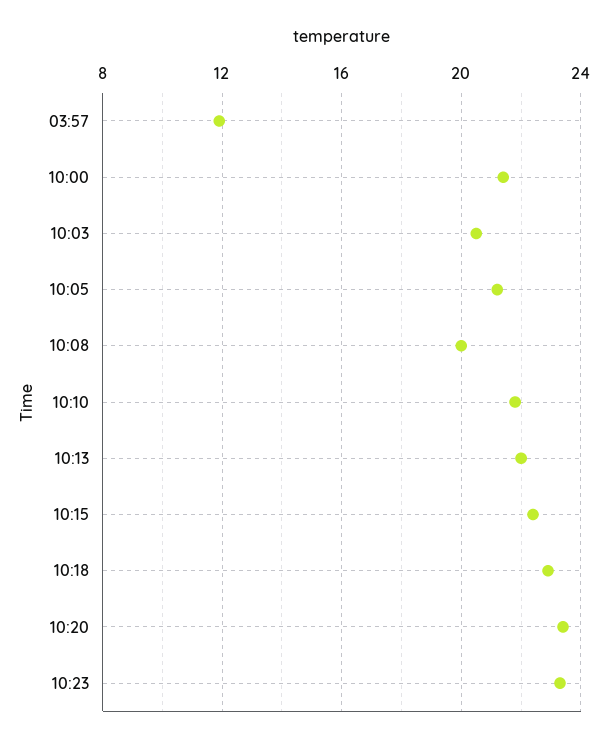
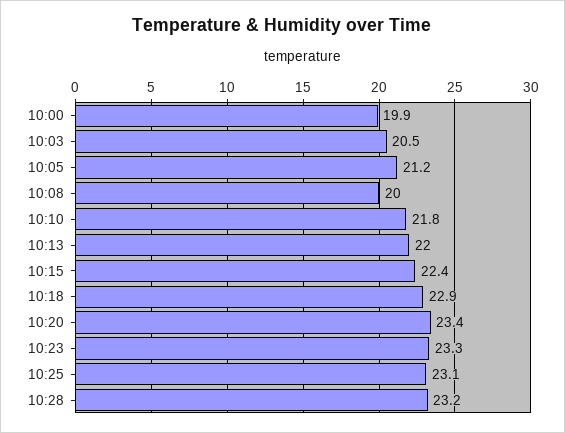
03:57: 12 -> none
10:00: 21.5 -> 19.9
10:25: none -> 23.1
10:28: none -> 23.2

